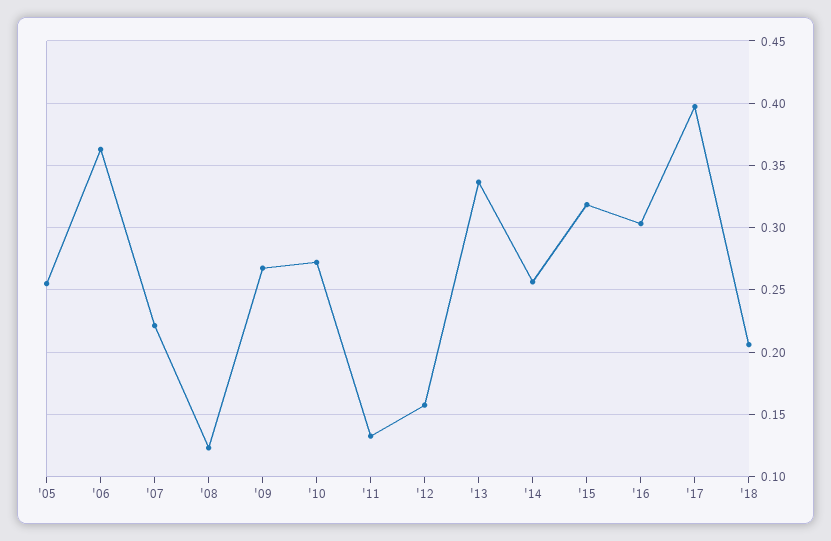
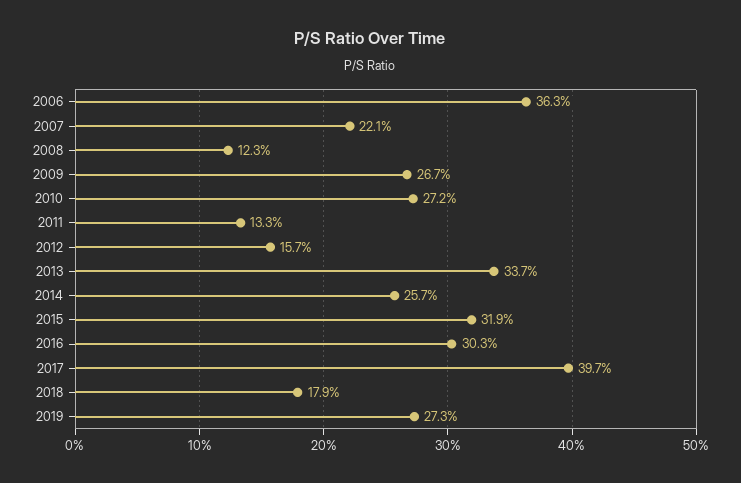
'05: 0.255 -> none
'18: 0.205 -> 0.179
2019: none -> 0.273

